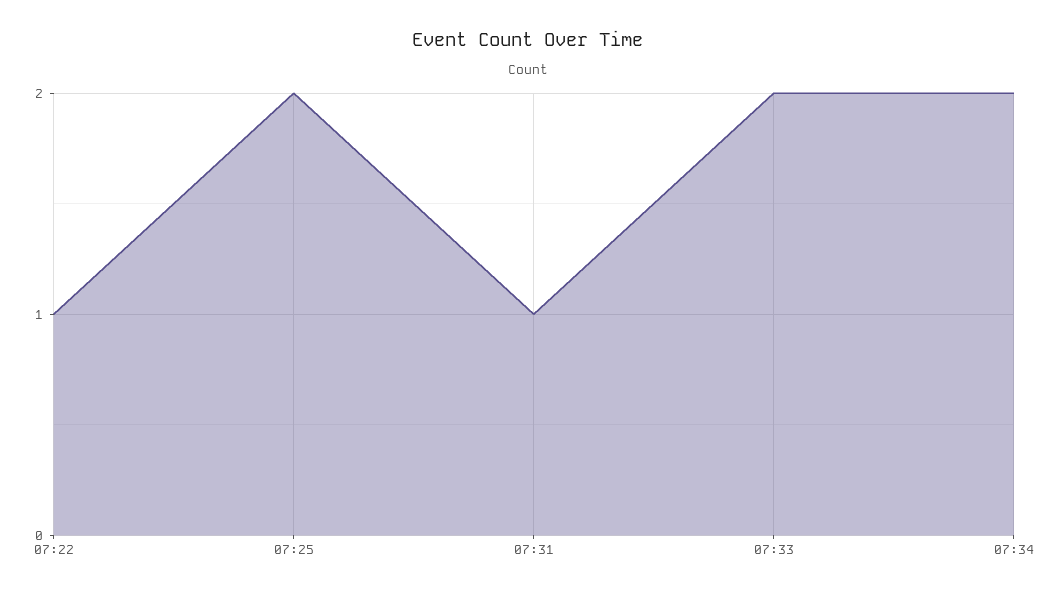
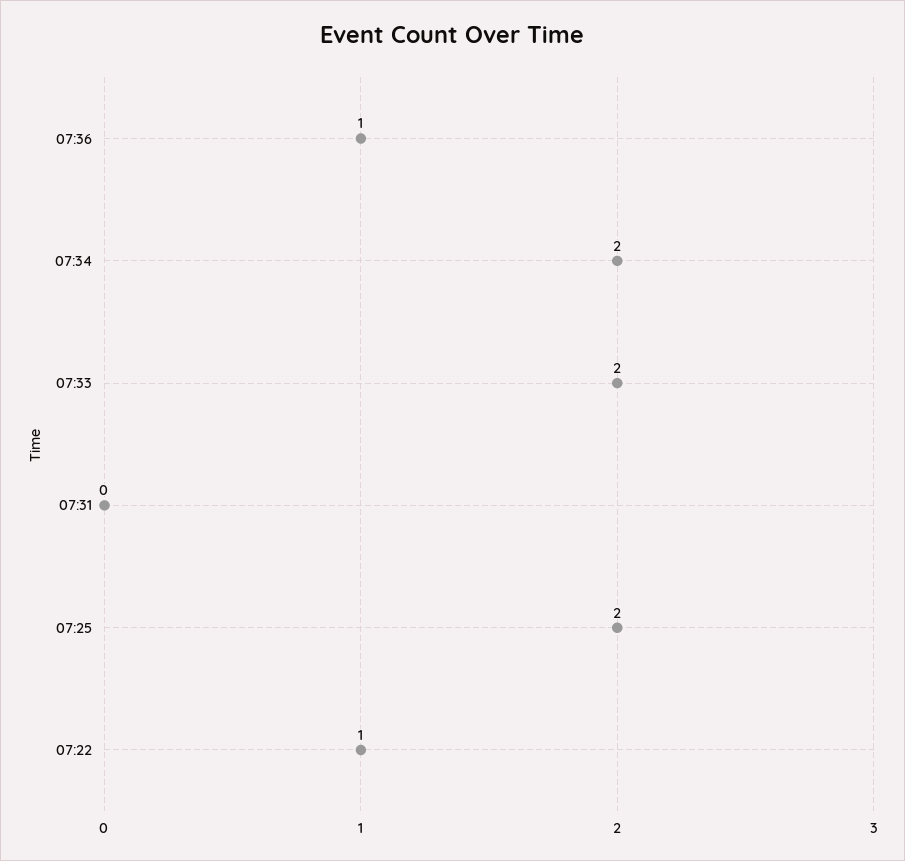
07:31: 1 -> 0
07:36: none -> 1

